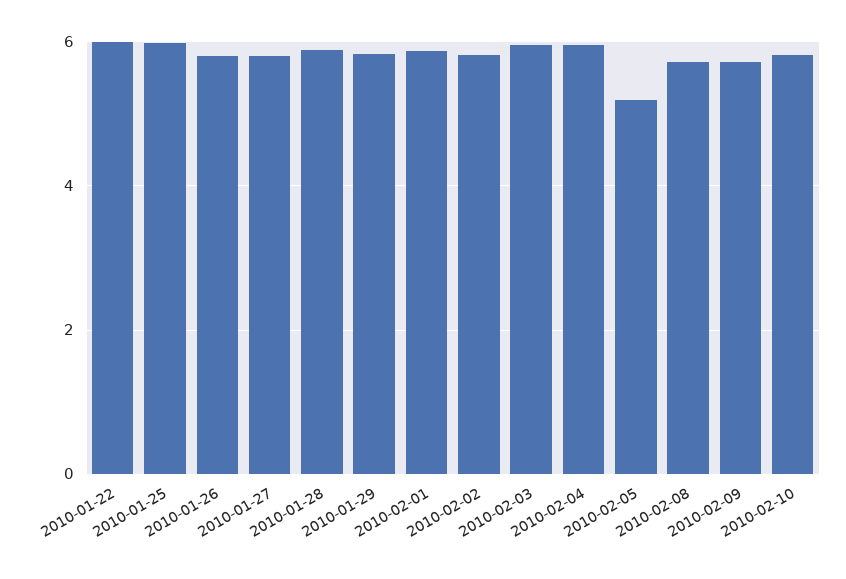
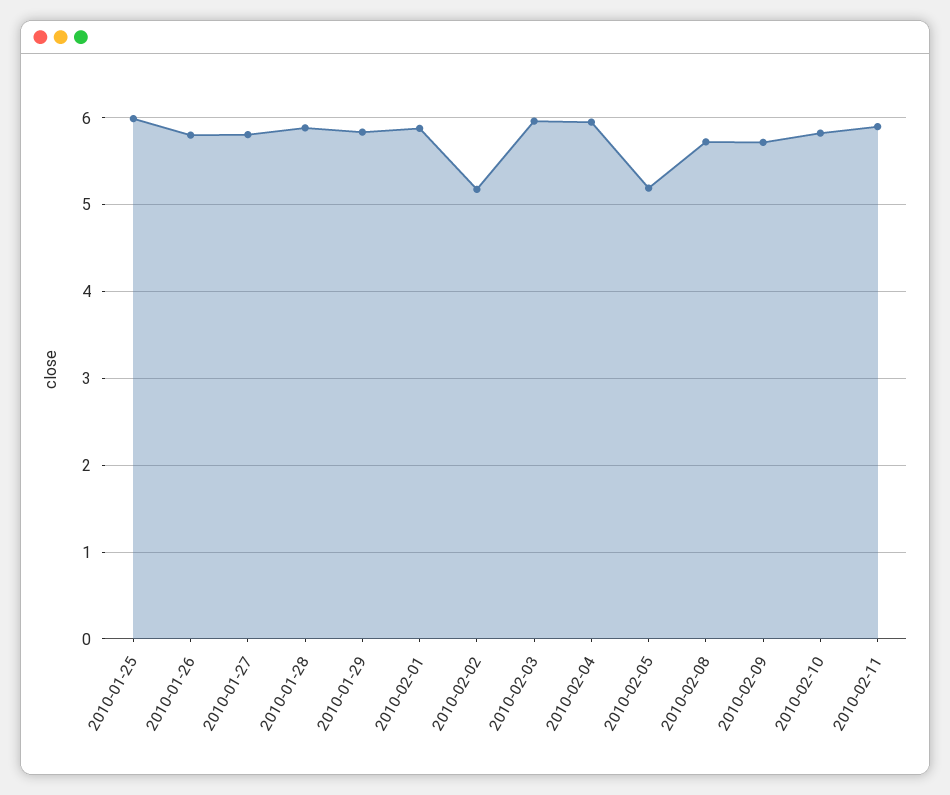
2010-01-22: 6 -> none
2010-02-02: 5.8 -> 5.2
2010-02-11: none -> 5.9

